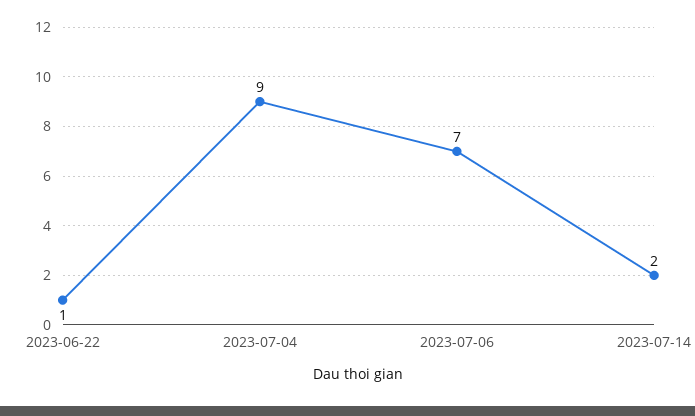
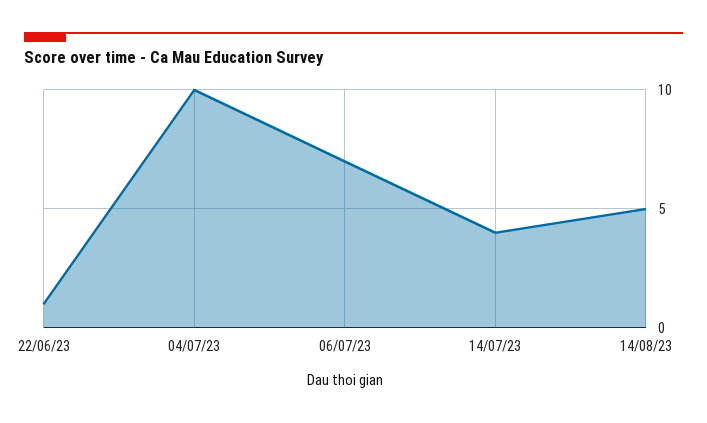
2023-07-04: 9 -> 10
2023-07-14: 2 -> 4
14/08/23: none -> 5

